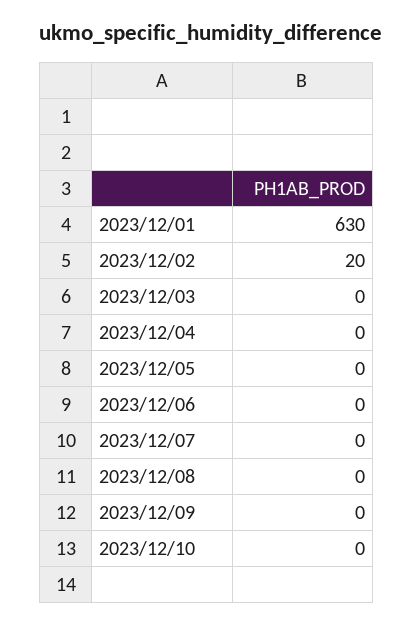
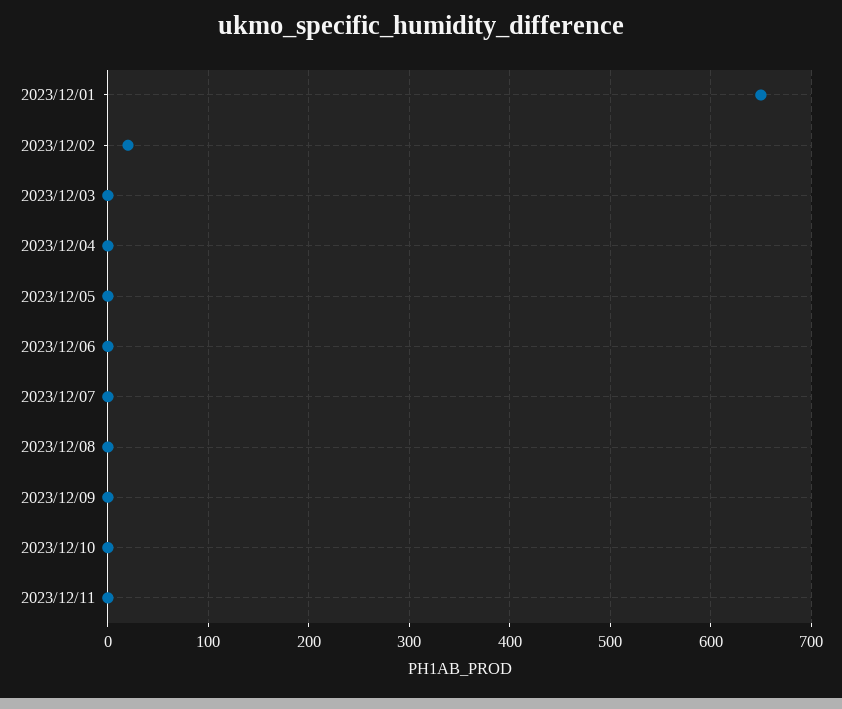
2023/12/01: 630 -> 650
2023/12/11: none -> 0

